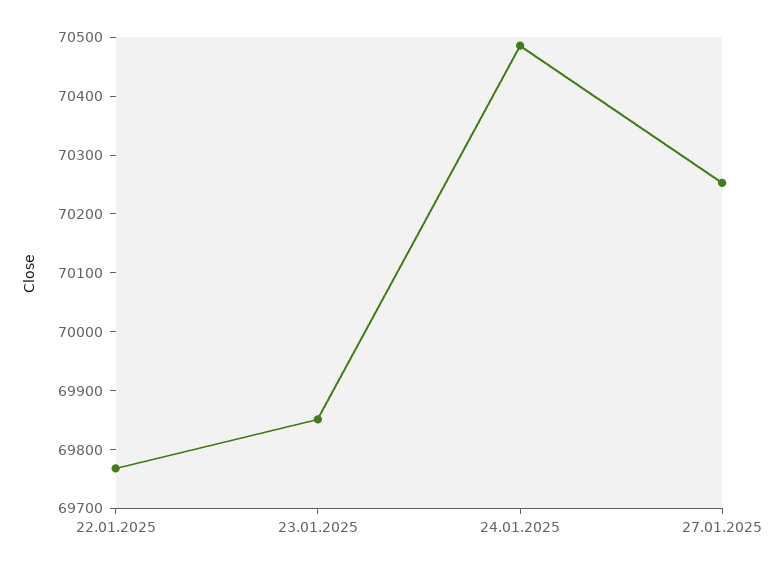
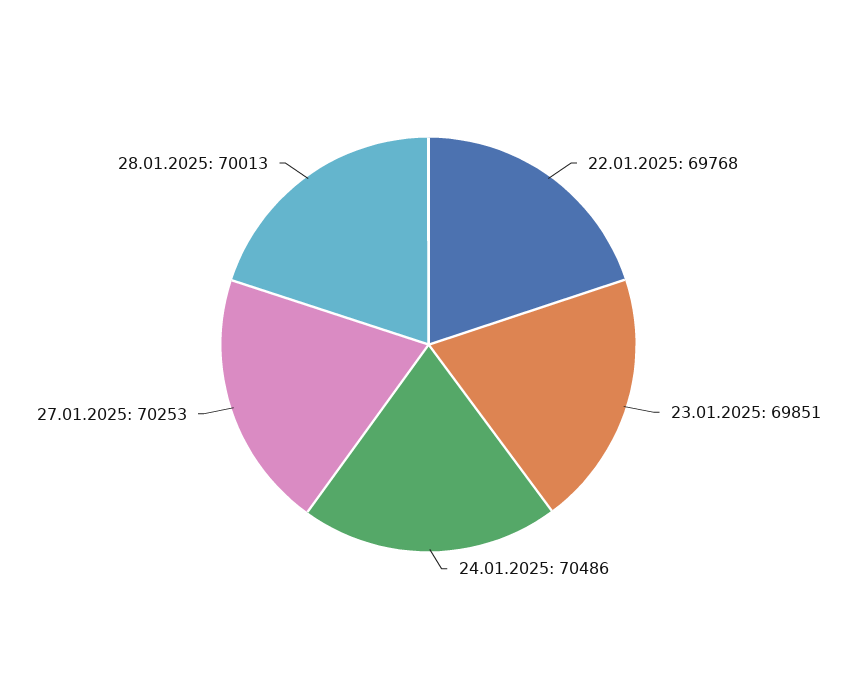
28.01.2025: none -> 70013

